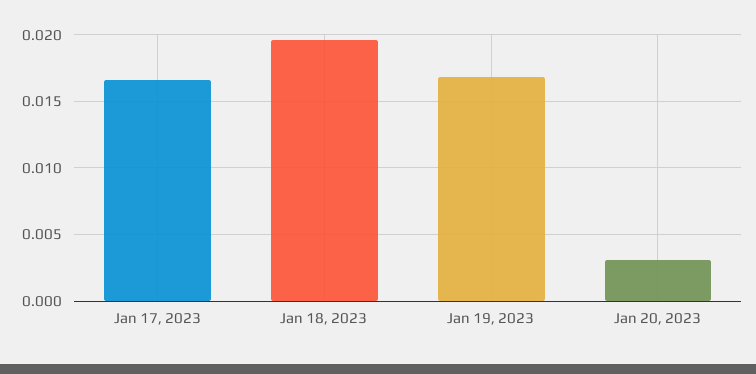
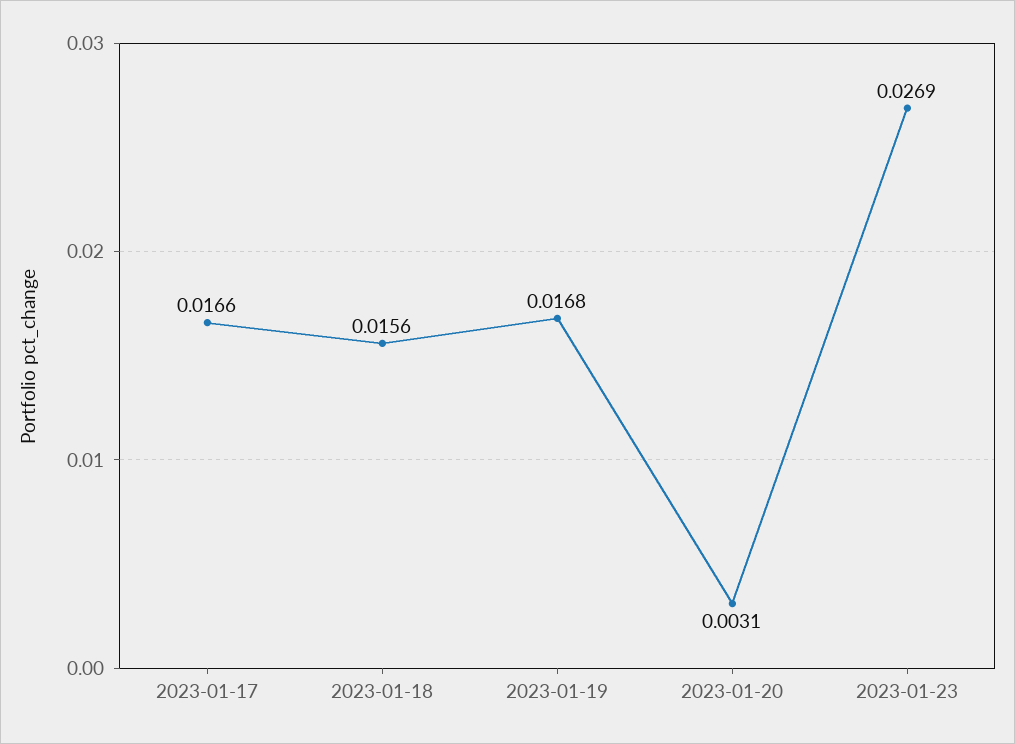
Jan 18, 2023: 0.0195 -> 0.0156
2023-01-23: none -> 0.0269

